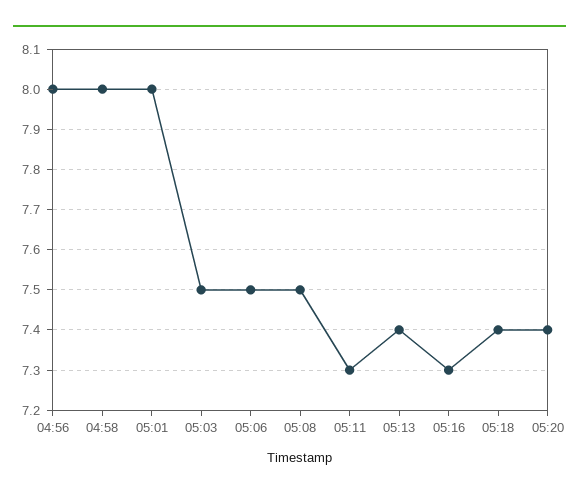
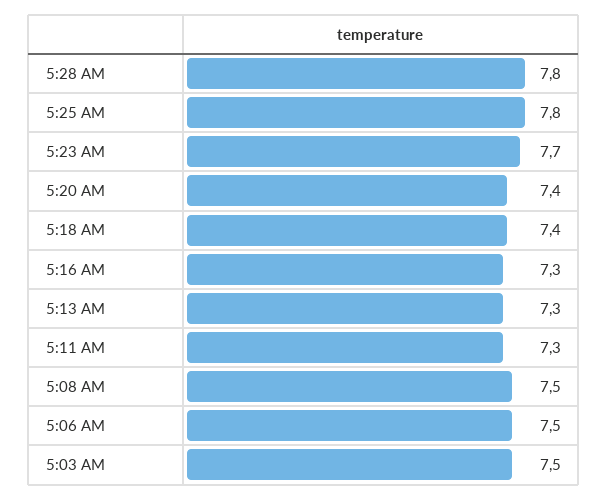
04:56: 8 -> none
04:58: 8 -> none
05:01: 8 -> none
05:13: 7.4 -> 7.3
5:28 AM: none -> 7.8
5:25 AM: none -> 7.8
5:23 AM: none -> 7.7

